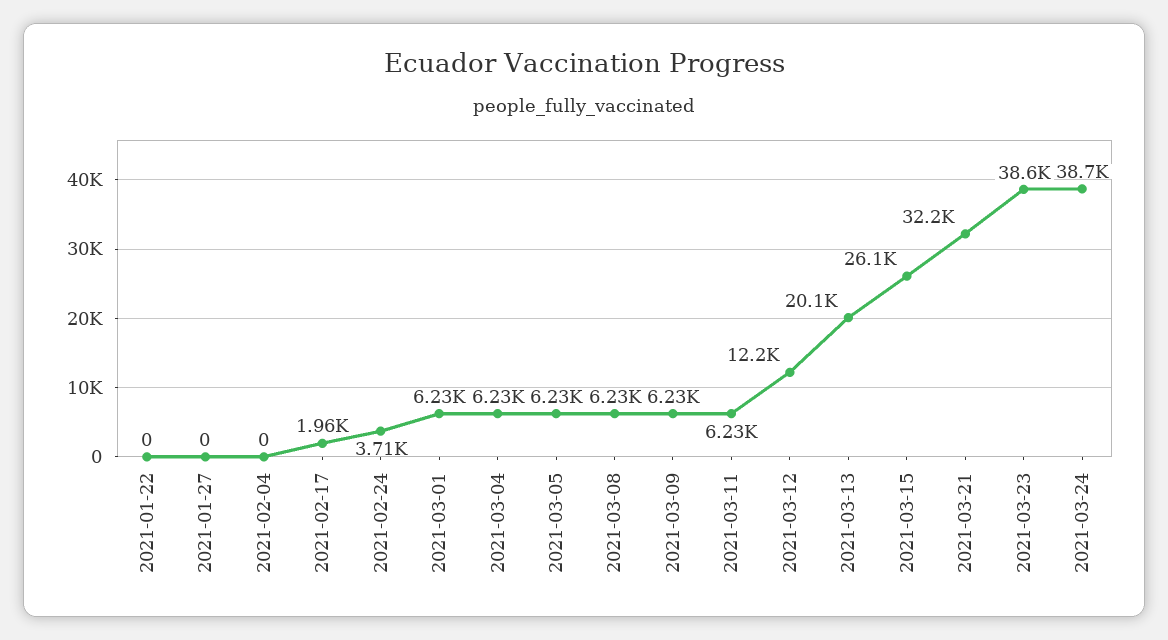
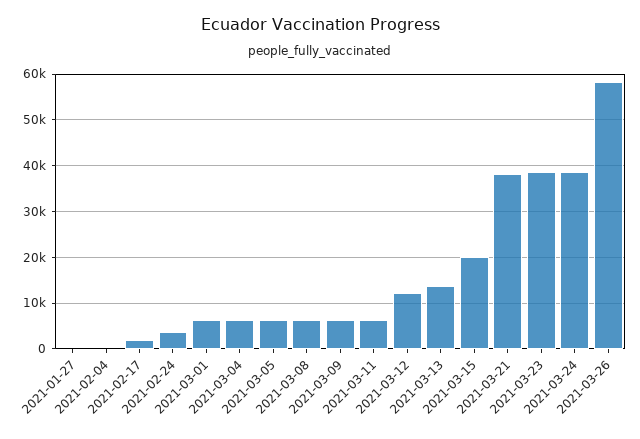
2021-01-22: 0 -> none
2021-03-13: 20100 -> 14000
2021-03-15: 26100 -> 20000
2021-03-21: 32200 -> 38000
2021-03-26: none -> 58000

